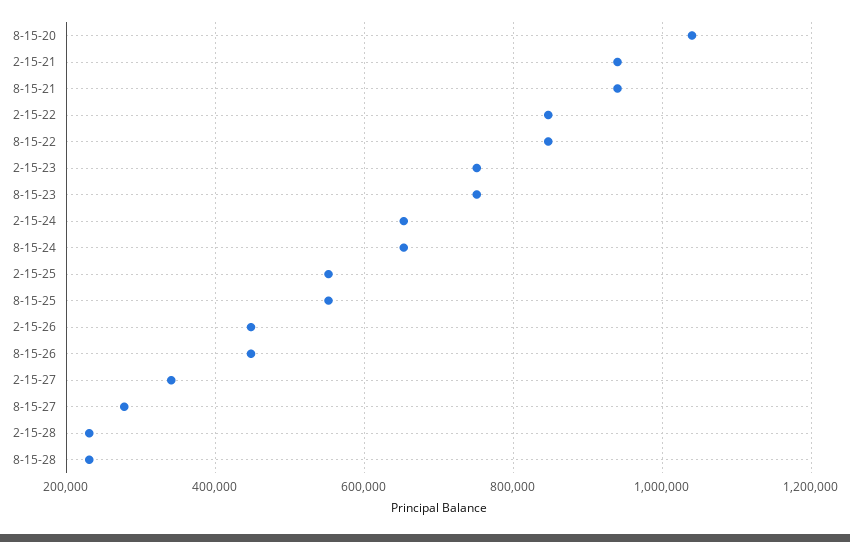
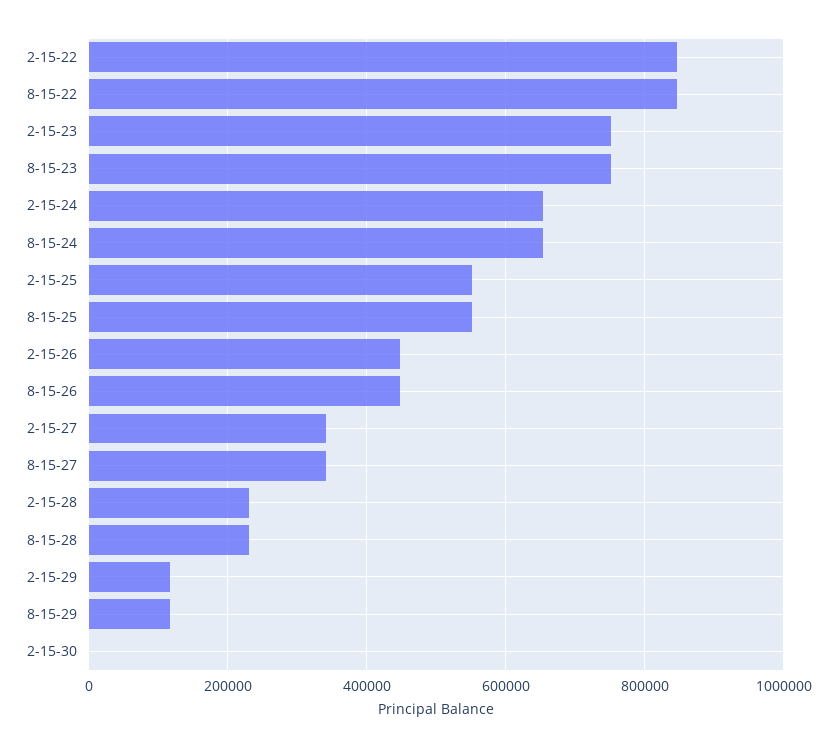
8-15-20: 1040000 -> none
2-15-21: 940000 -> none
8-15-21: 940000 -> none
8-15-27: 280000 -> 340000
2-15-29: none -> 120000
8-15-29: none -> 120000
2-15-30: none -> 0

